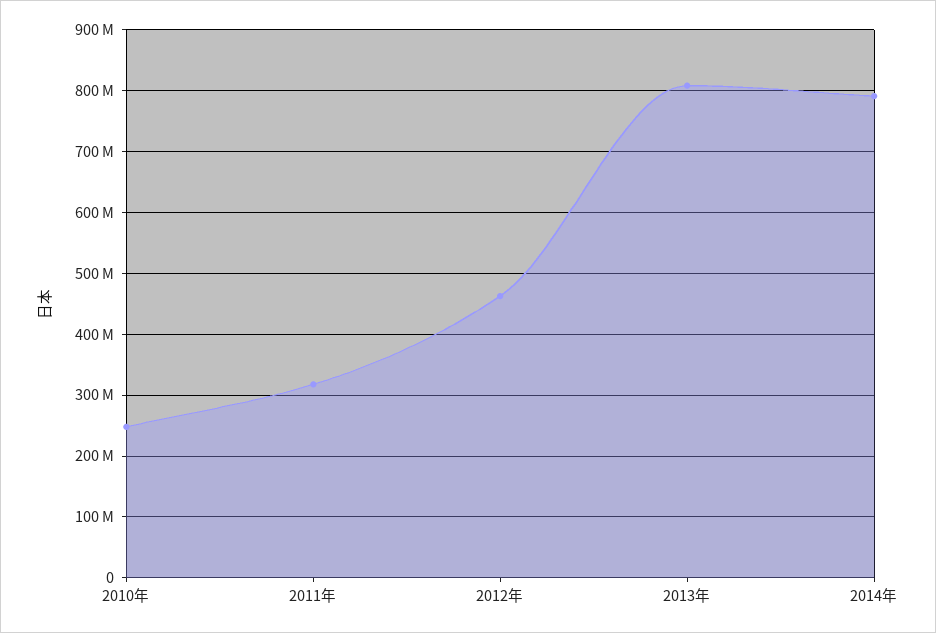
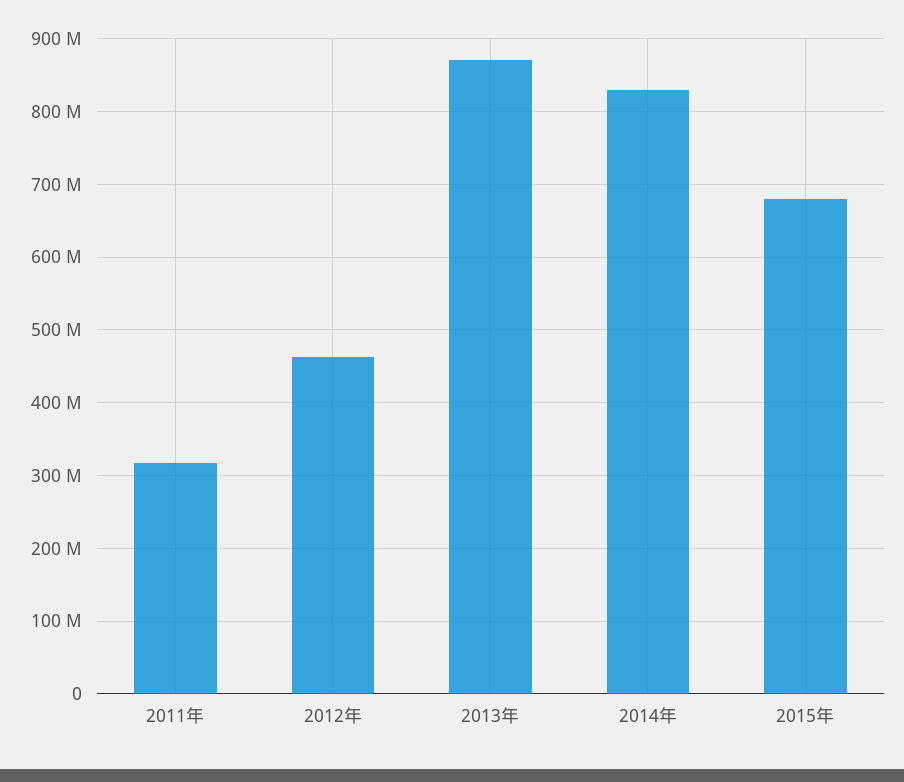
2010年: 250000000 -> none
2013年: 810000000 -> 870000000
2014年: 790000000 -> 830000000
2015年: none -> 680000000

